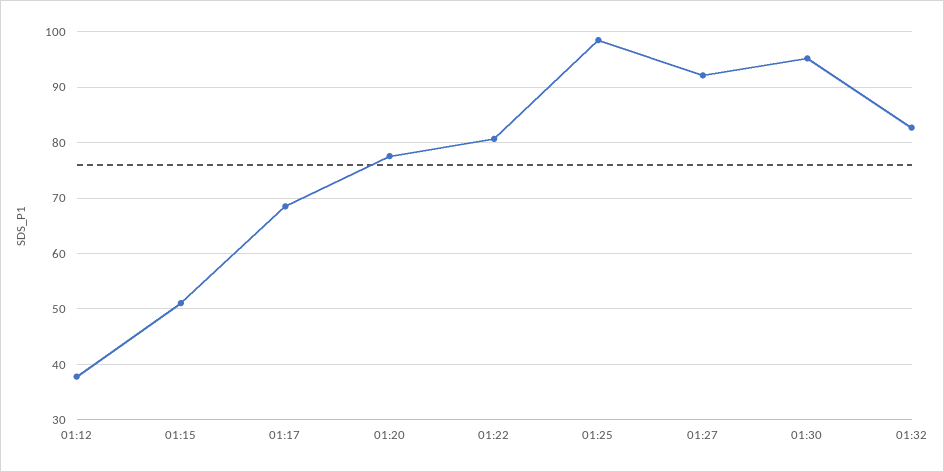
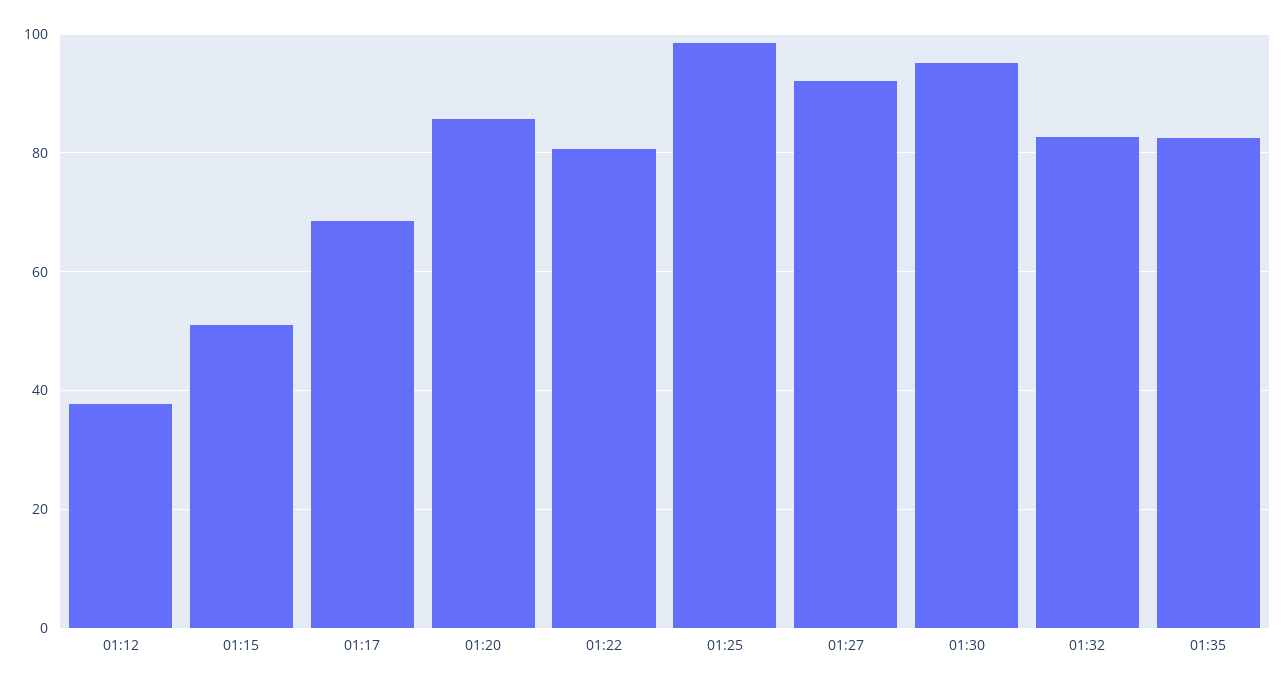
01:20: 78 -> 86
01:35: none -> 82

